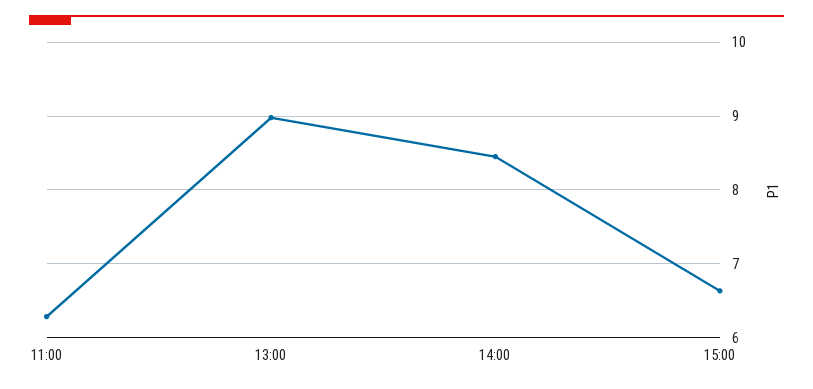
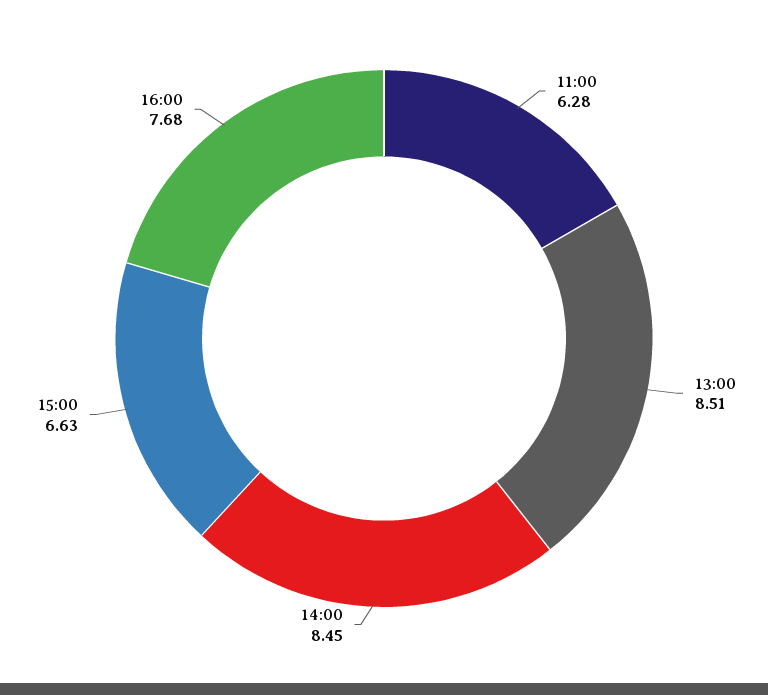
13:00: 9 -> 8.51
16:00: none -> 7.68

